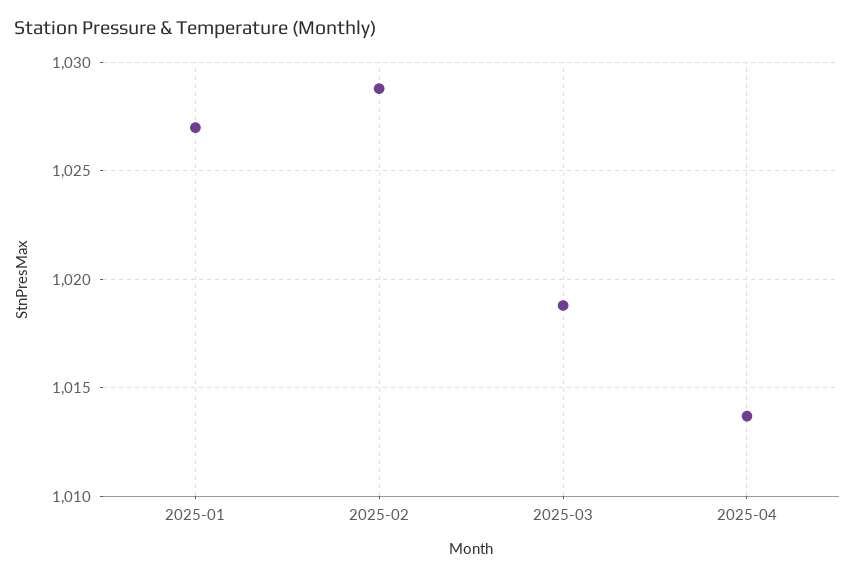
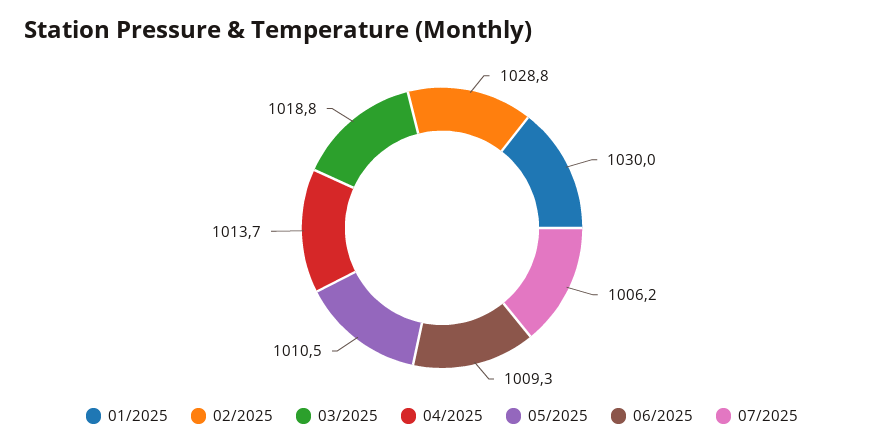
2025-01: 1027 -> 1030
05/2025: none -> 1010.5
06/2025: none -> 1009.3
07/2025: none -> 1006.2

